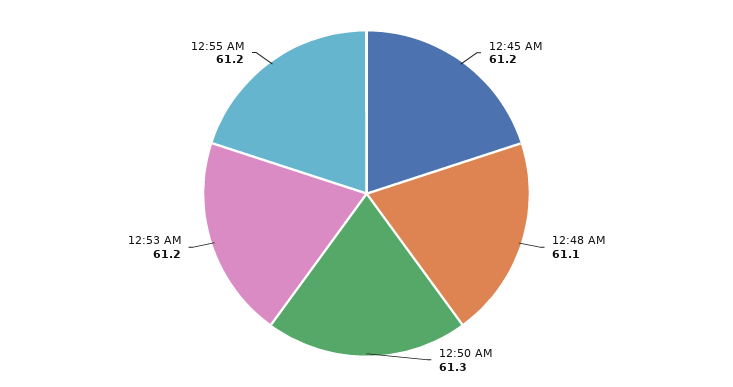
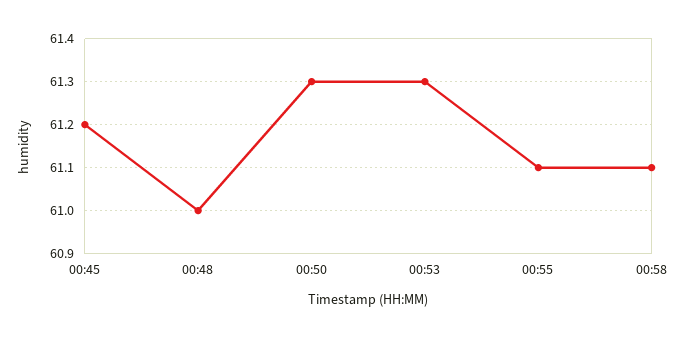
12:48 AM: 61.1 -> 61
12:53 AM: 61.2 -> 61.3
12:55 AM: 61.2 -> 61.1
00:58: none -> 61.1

